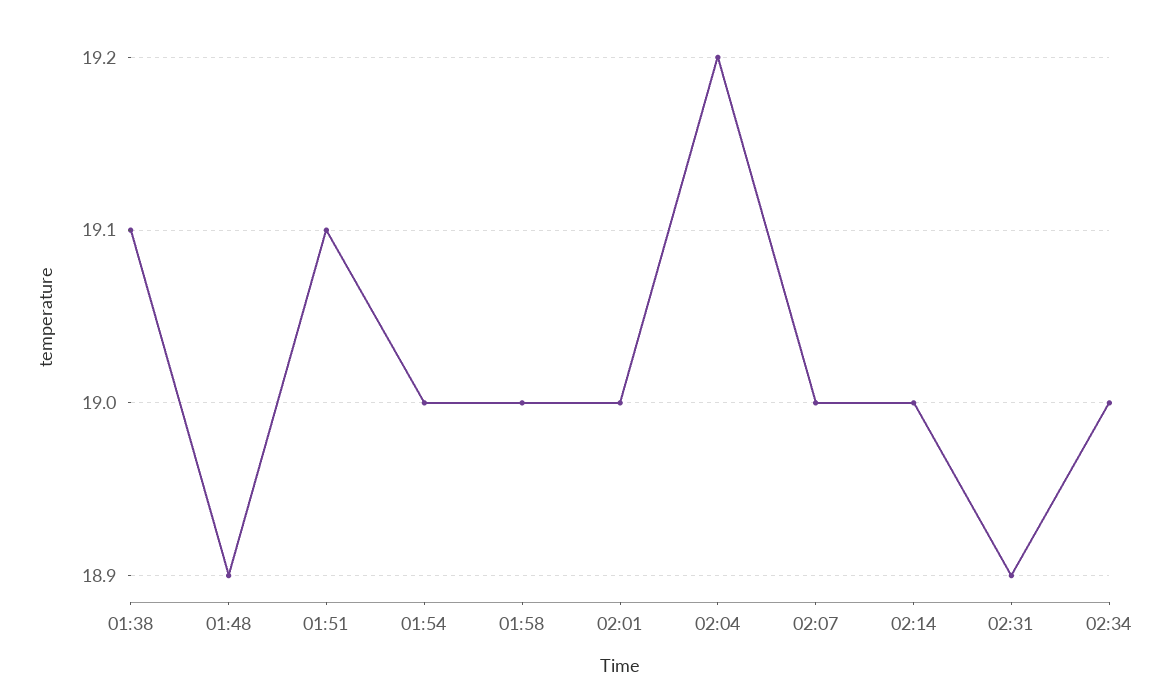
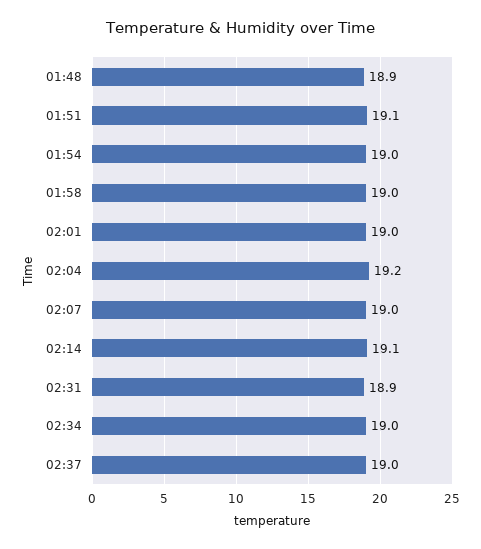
01:38: 19.1 -> none
02:14: 19 -> 19.1
02:37: none -> 19

